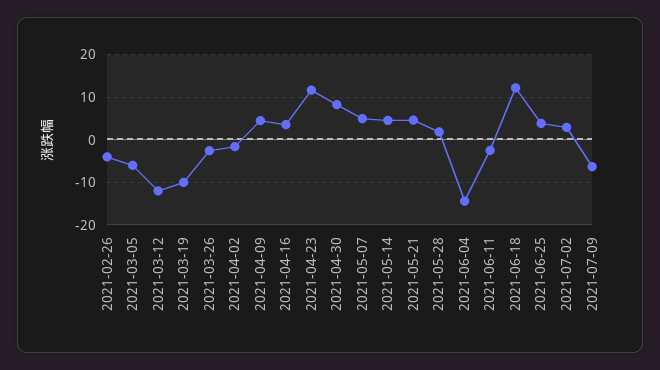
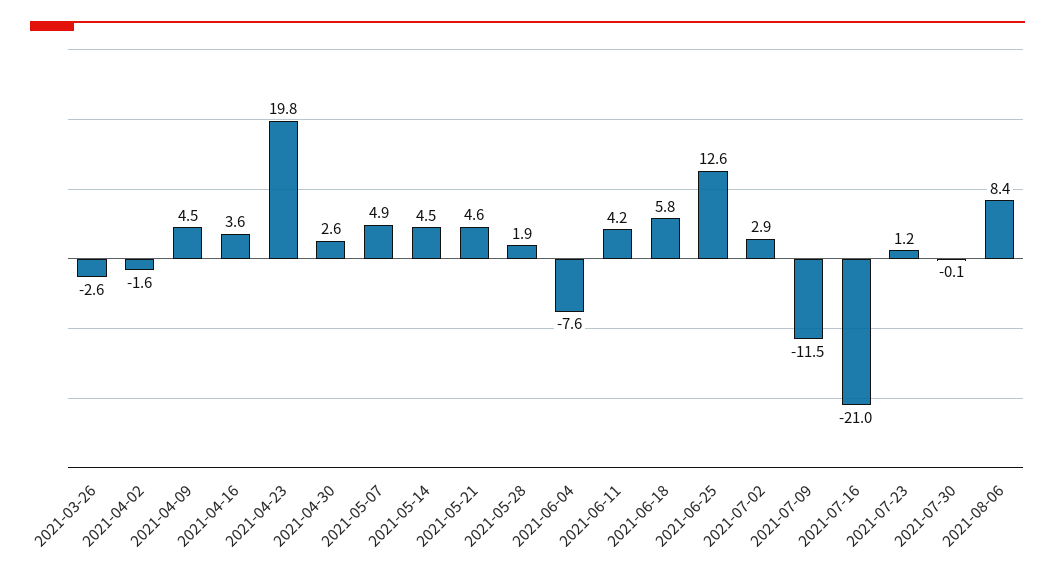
2021-02-26: -4 -> none
2021-03-05: -6 -> none
2021-03-12: -12 -> none
2021-03-19: -10 -> none
2021-04-23: 12 -> 19.8
2021-04-30: 8 -> 2.6
2021-06-04: -14 -> -7.6
2021-06-11: -2 -> 4.2
2021-06-18: 12 -> 5.8
2021-06-25: 4 -> 12.6
2021-07-09: -6 -> -11.5
2021-07-16: none -> -21
2021-07-23: none -> 1.2
2021-07-30: none -> -0.1
2021-08-06: none -> 8.4

